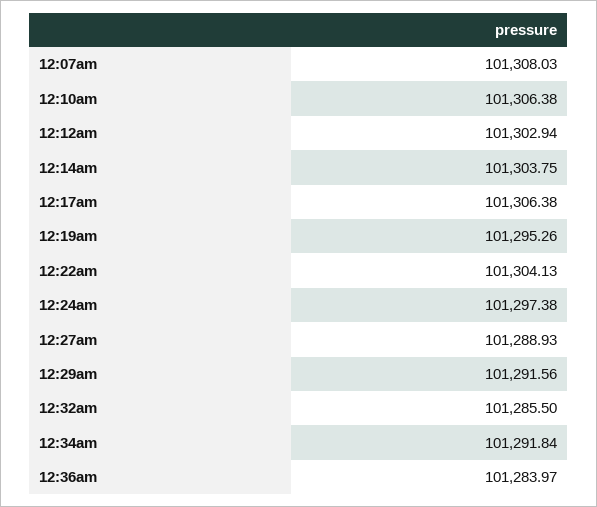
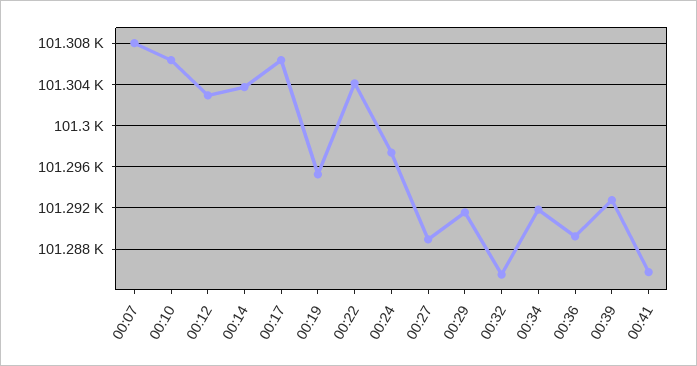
12:36am: 101283.97 -> 101289
00:39: none -> 101293
00:41: none -> 101286

